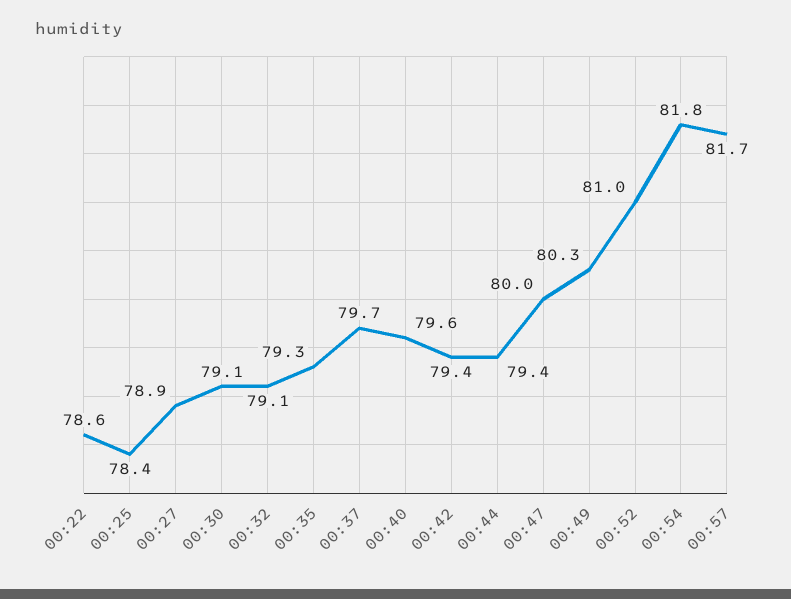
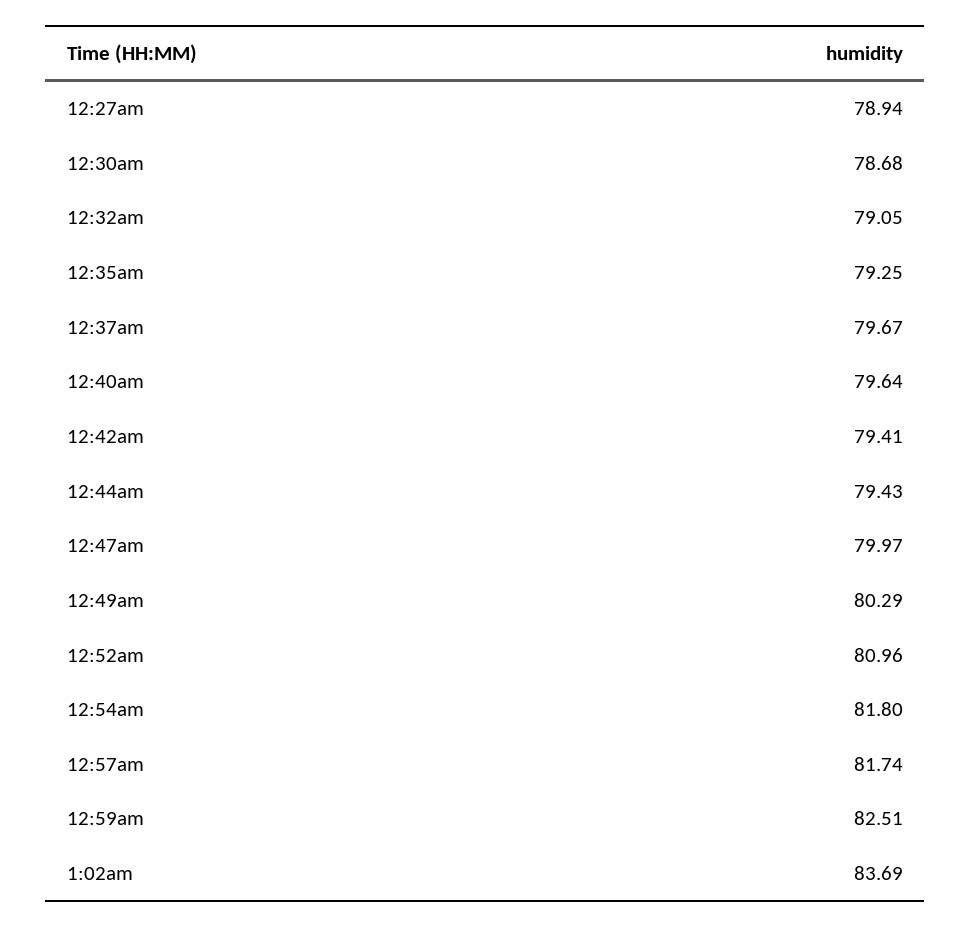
00:22: 78.6 -> none
00:25: 78.4 -> none
00:30: 79.1 -> 78.68
12:59am: none -> 82.51
1:02am: none -> 83.69

